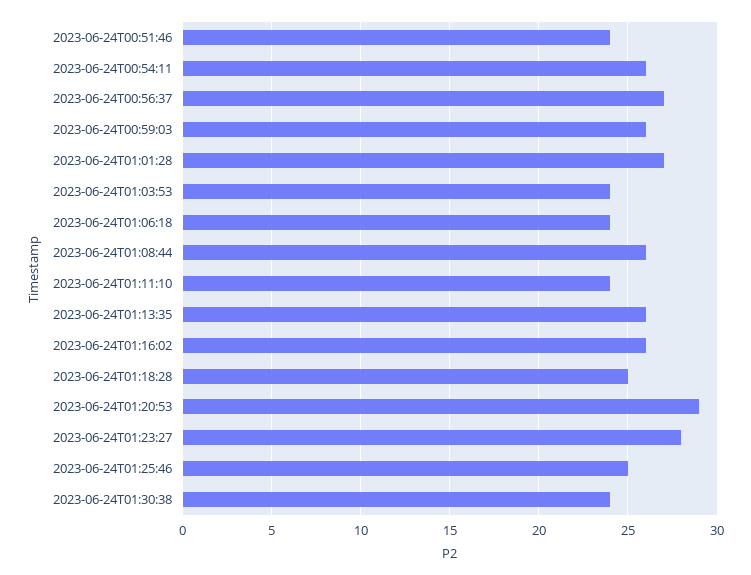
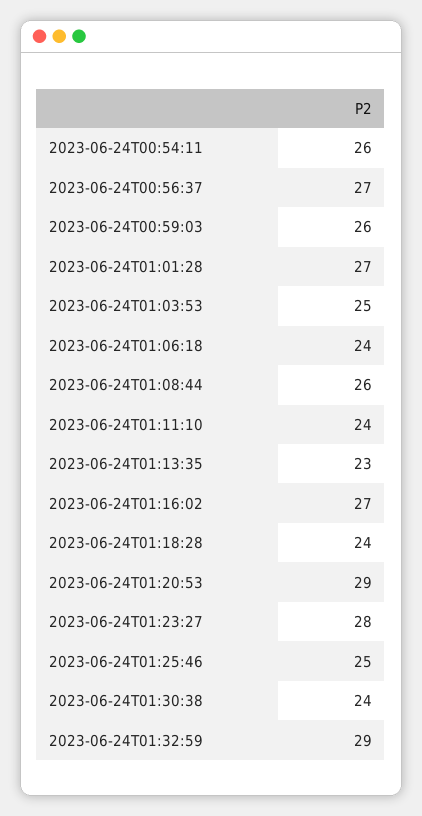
2023-06-24T00:51:46: 24 -> none
2023-06-24T01:03:53: 24 -> 25
2023-06-24T01:13:35: 26 -> 23
2023-06-24T01:16:02: 26 -> 27
2023-06-24T01:18:28: 25 -> 24
2023-06-24T01:32:59: none -> 29

